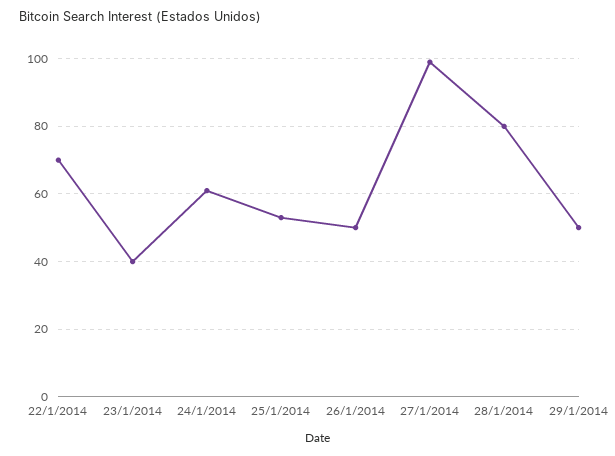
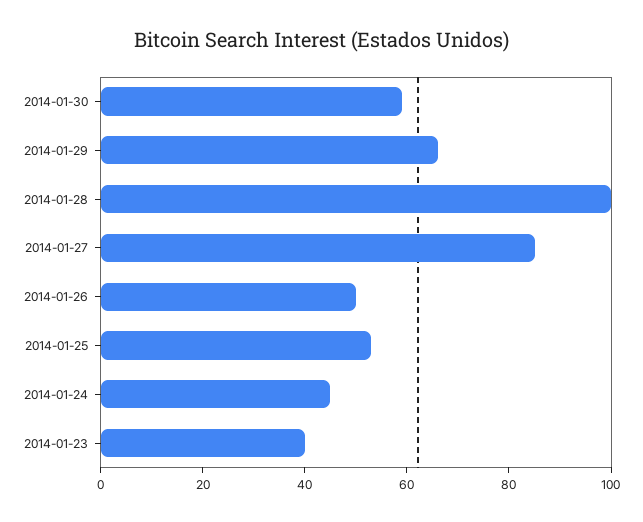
22/1/2014: 70 -> none
24/1/2014: 60 -> 45
27/1/2014: 100 -> 85
28/1/2014: 80 -> 100
29/1/2014: 50 -> 65
2014-01-30: none -> 60

